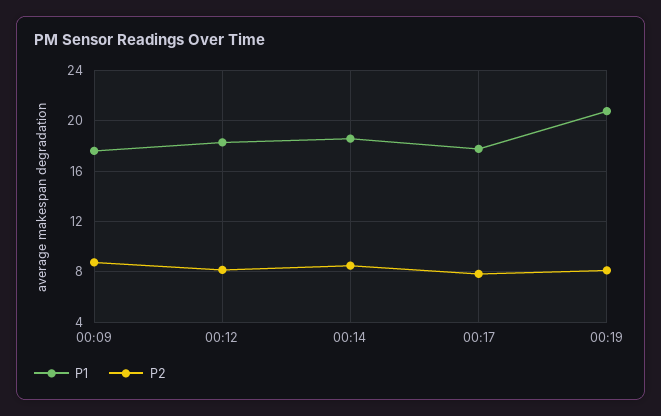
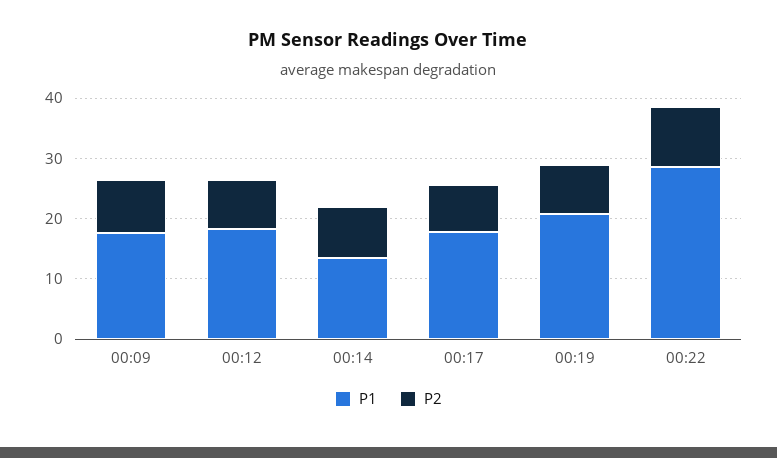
P1, 00:14: 18.5 -> 14
P1, 00:22: none -> 28
P2, 00:22: none -> 10

